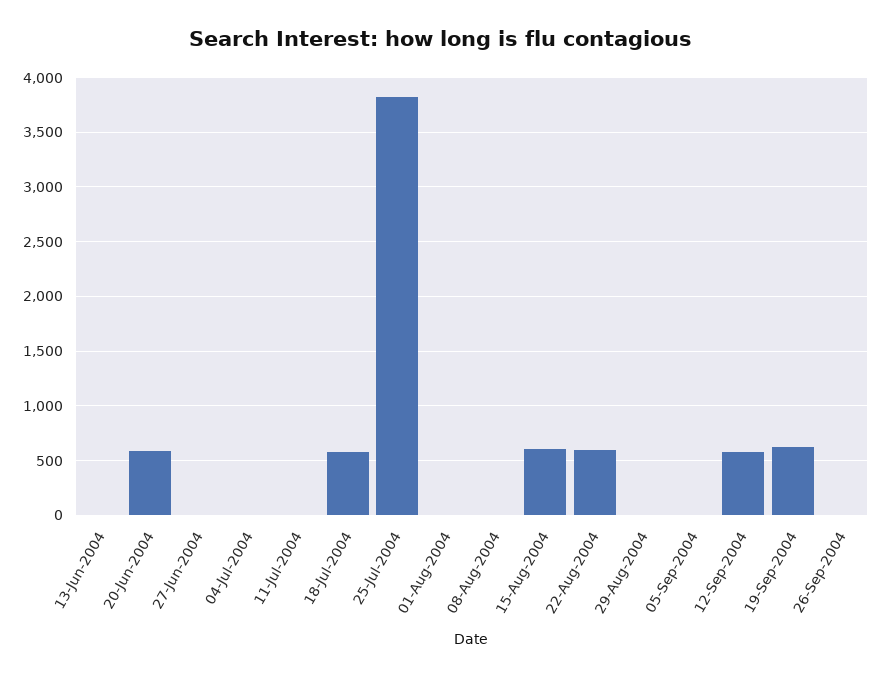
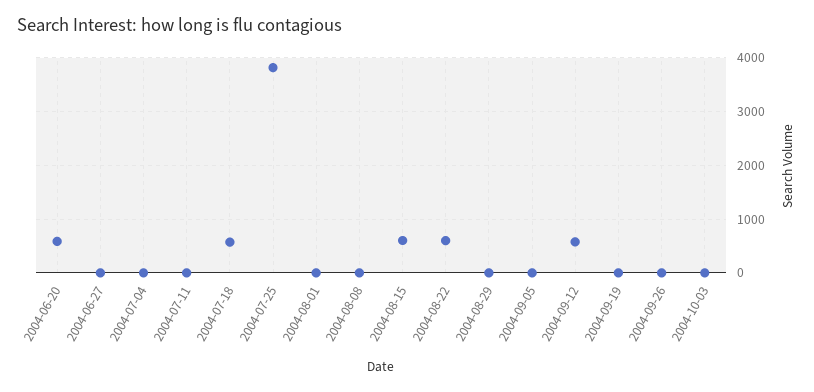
13-Jun-2004: 0 -> none
19-Sep-2004: 600 -> 0
2004-10-03: none -> 0

